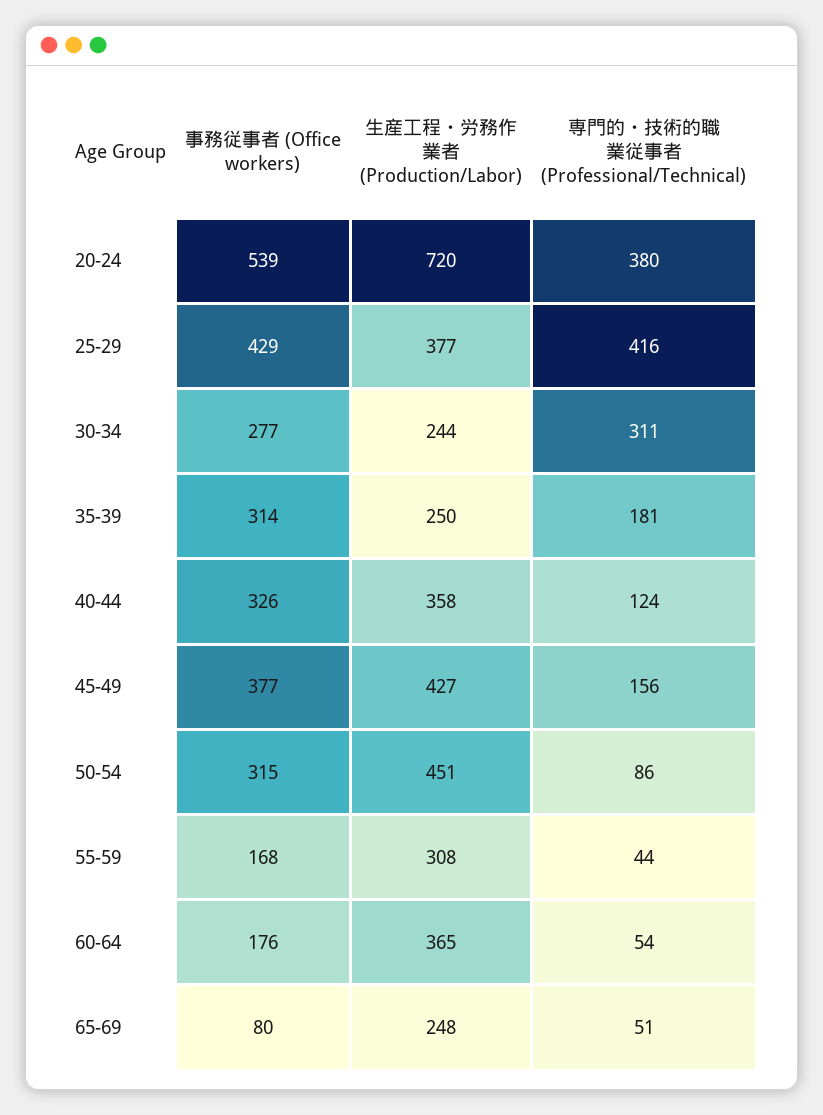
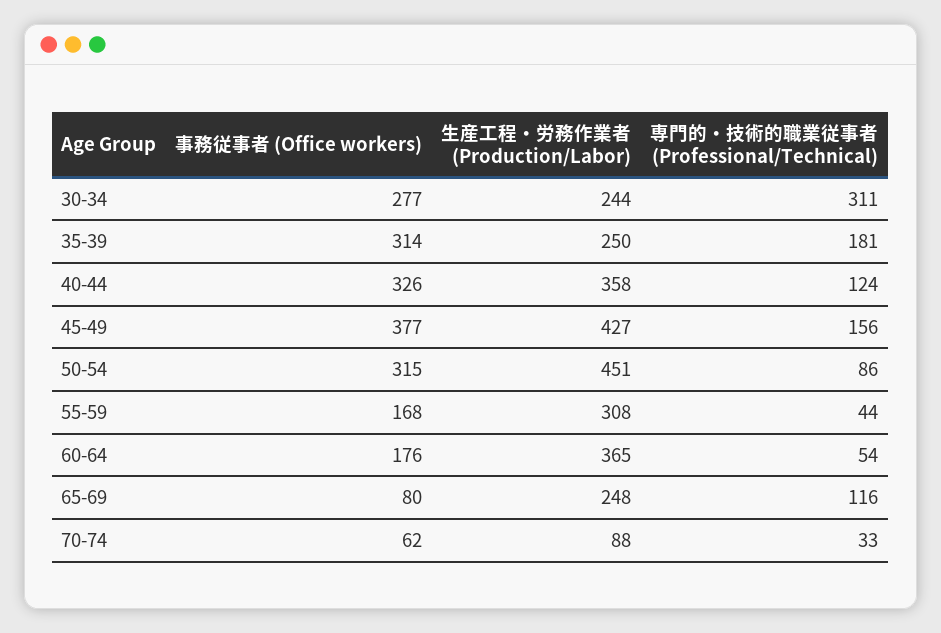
事務従事者 (Office workers), 20-24: 539 -> none
生産工程・労務作業者 (Production/Labor), 20-24: 720 -> none
専門的・技術的職業従事者 (Professional/Technical), 20-24: 380 -> none
事務従事者 (Office workers), 25-29: 429 -> none
生産工程・労務作業者 (Production/Labor), 25-29: 377 -> none
専門的・技術的職業従事者 (Professional/Technical), 25-29: 416 -> none
専門的・技術的職業従事者 (Professional/Technical), 65-69: 51 -> 116
事務従事者 (Office workers), 70-74: none -> 62
生産工程・労務作業者 (Production/Labor), 70-74: none -> 88
専門的・技術的職業従事者 (Professional/Technical), 70-74: none -> 33

